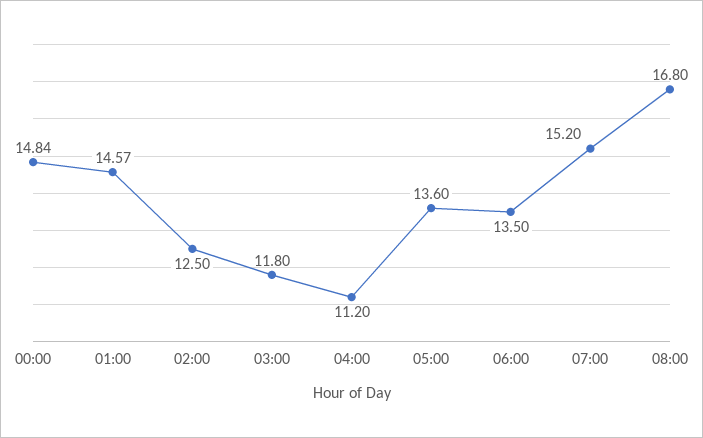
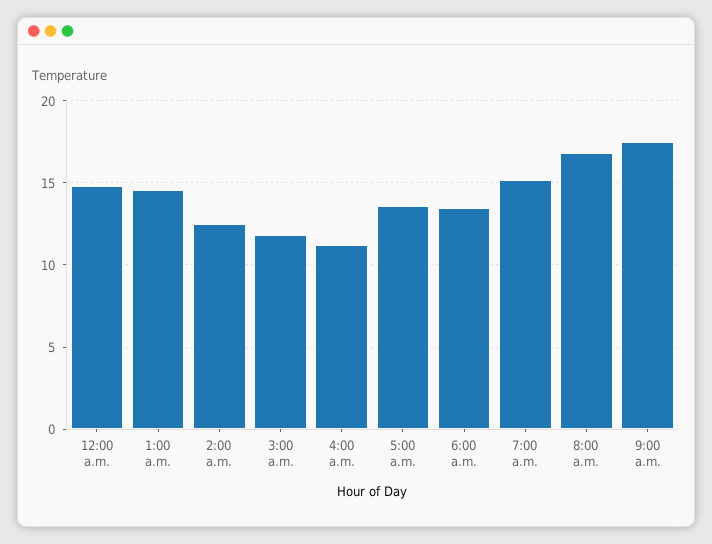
9:00 a.m.: none -> 17.5

